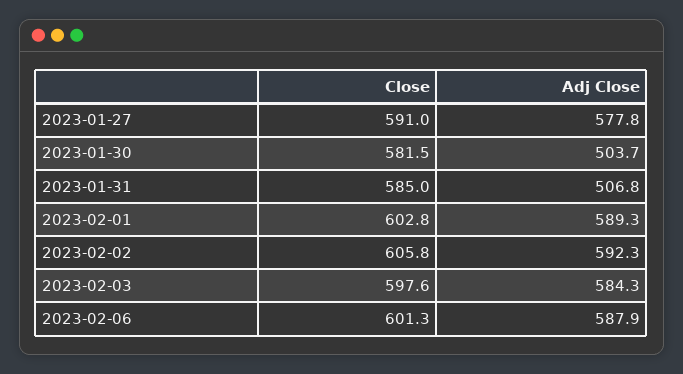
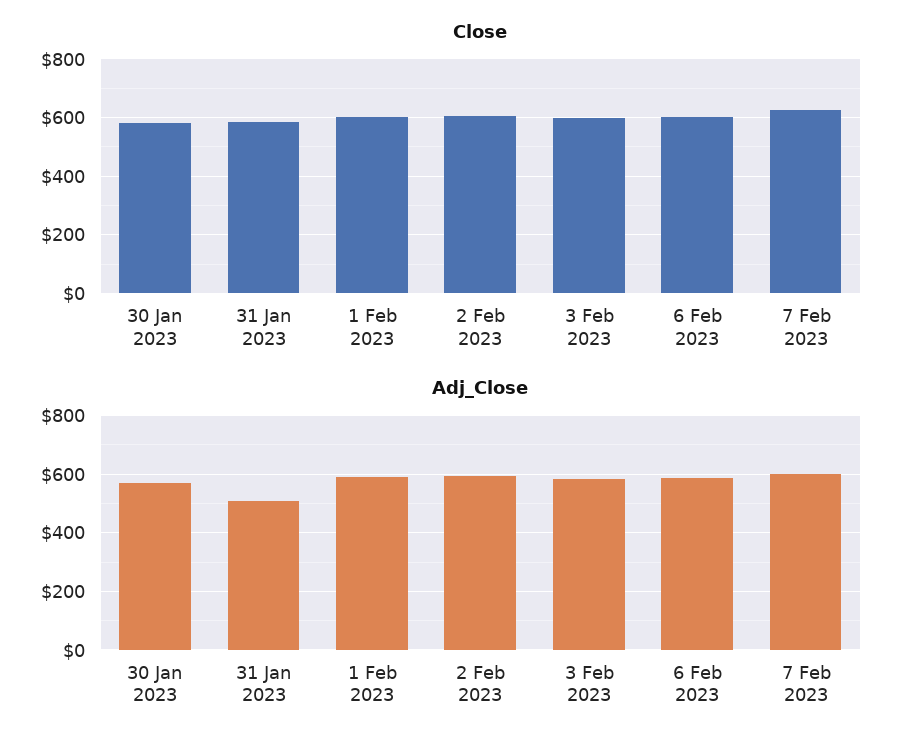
Close, 2023-01-27: 591 -> none
Adj Close, 2023-01-27: 577.8 -> none
Adj Close, 2023-01-30: 503.7 -> 575
Close, 7 Feb 2023: none -> 625
Adj Close, 7 Feb 2023: none -> 600

